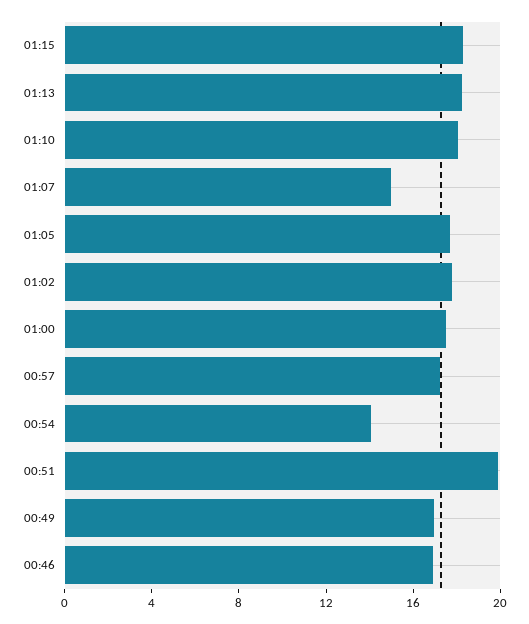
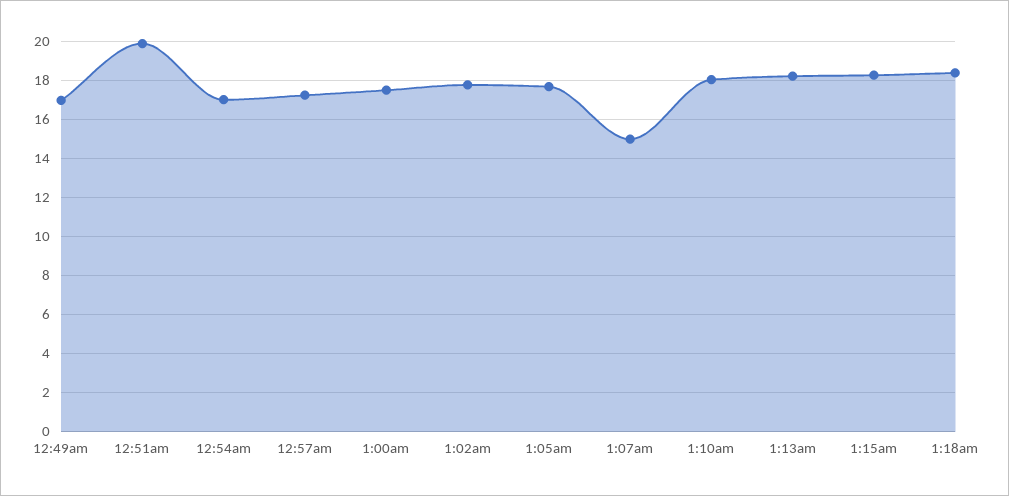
00:54: 14 -> 17
00:46: 17 -> none
1:18am: none -> 18.5

